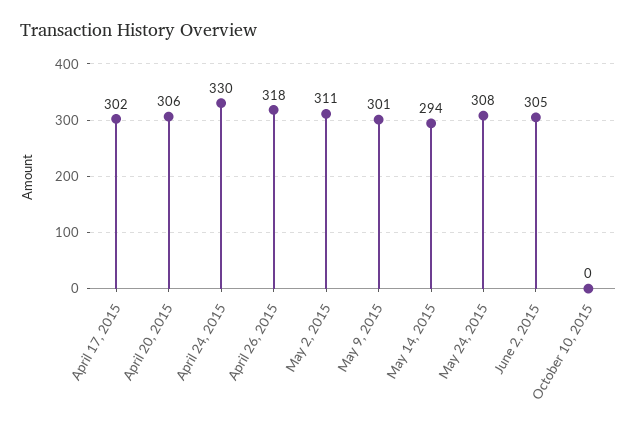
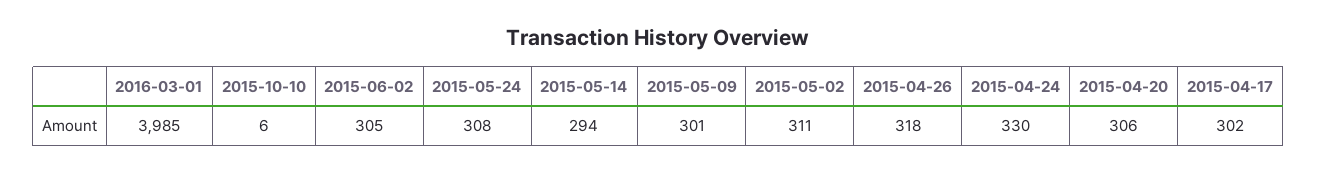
October 10, 2015: 0 -> 6
2016-03-01: none -> 3985

